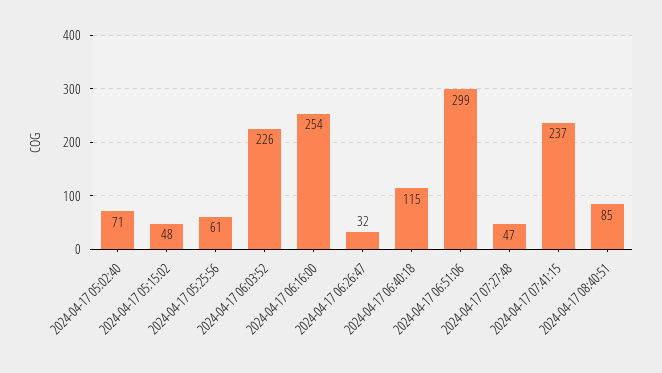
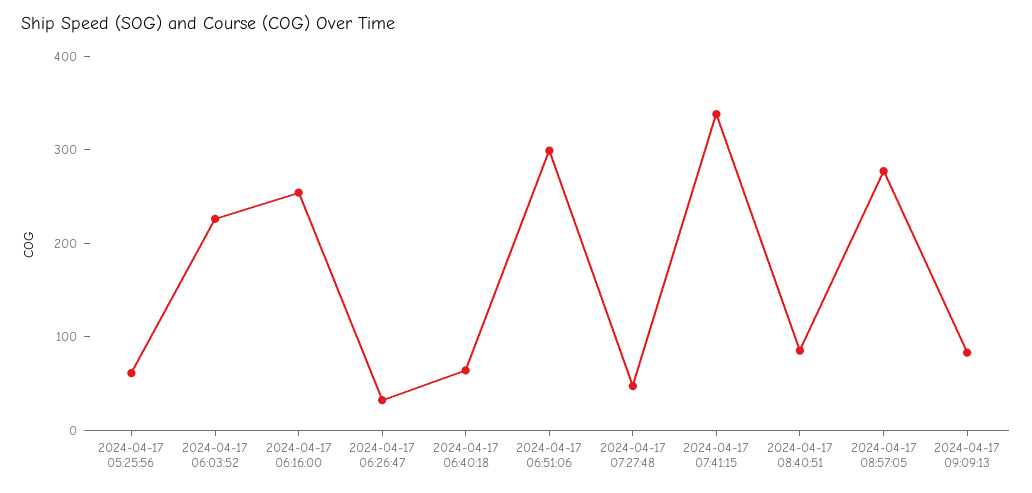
2024-04-17 05:02:40: 71 -> none
2024-04-17 05:15:02: 48 -> none
2024-04-17 06:40:18: 115 -> 60
2024-04-17 07:41:15: 237 -> 340
2024-04-17 08:57:05: none -> 280
2024-04-17 09:09:13: none -> 80

